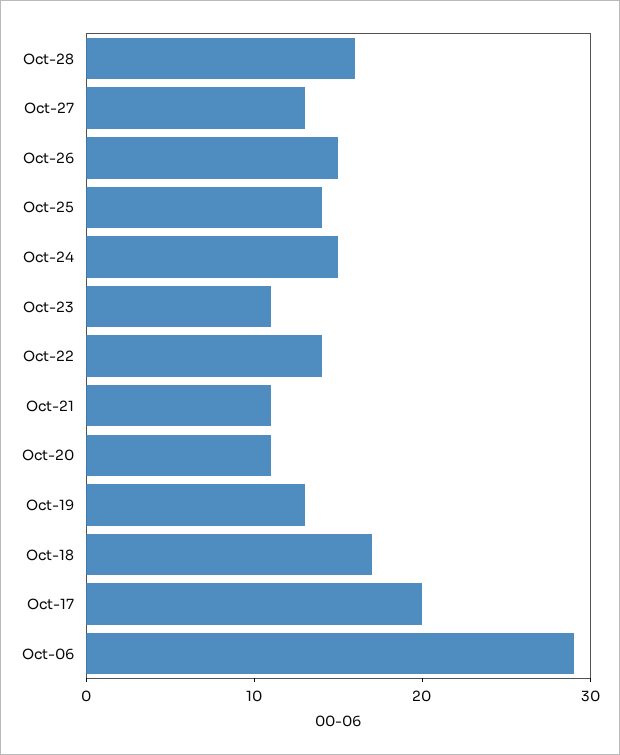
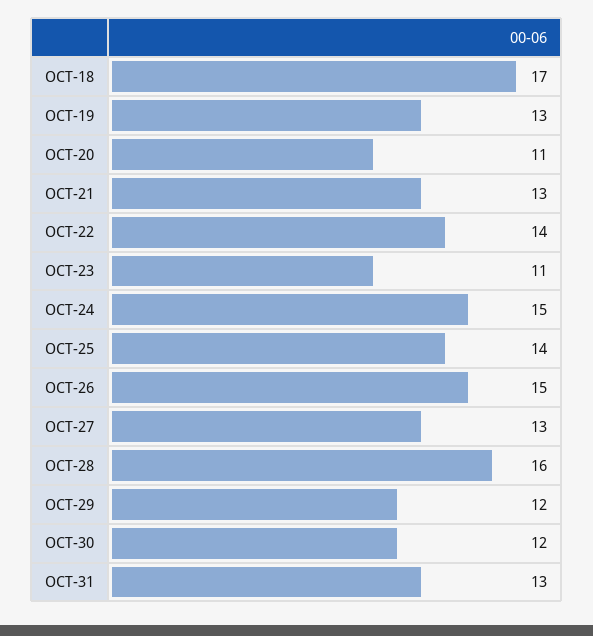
Oct-21: 11 -> 13
Oct-17: 20 -> none
Oct-06: 29 -> none
OCT-29: none -> 12
OCT-30: none -> 12
OCT-31: none -> 13

